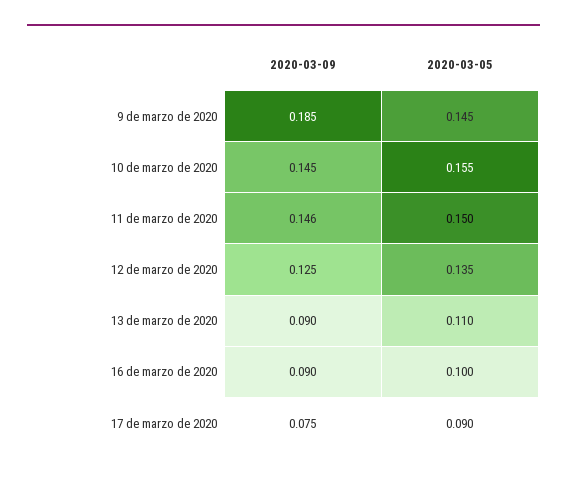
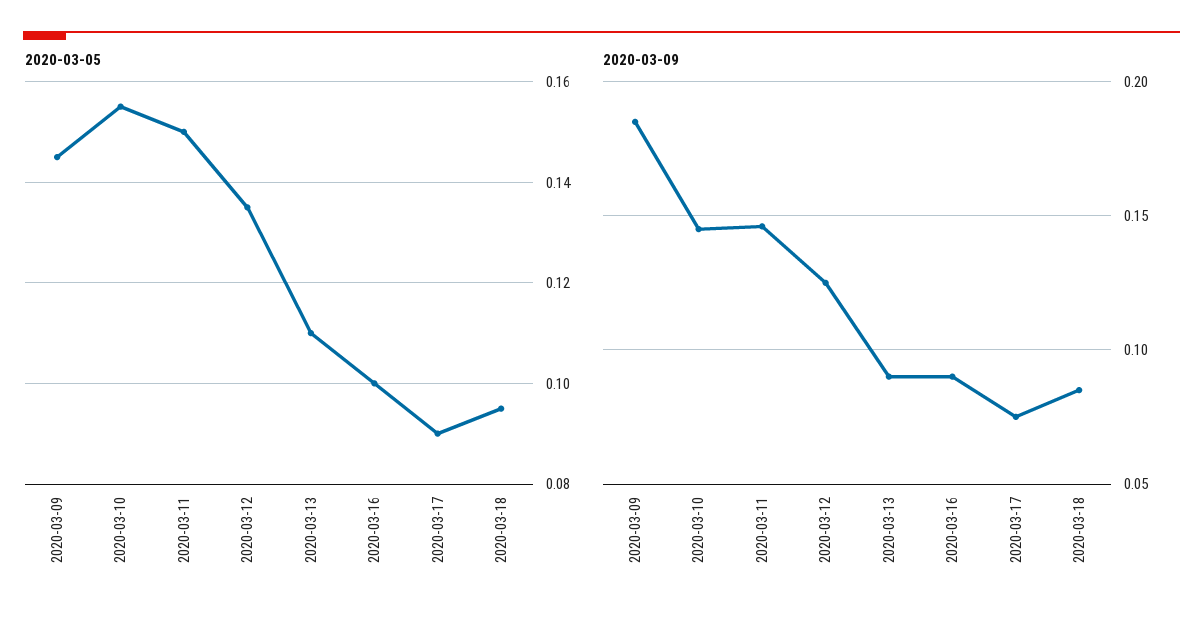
2020-03-05, 2020-03-18: none -> 0.095
2020-03-09, 2020-03-18: none -> 0.085

